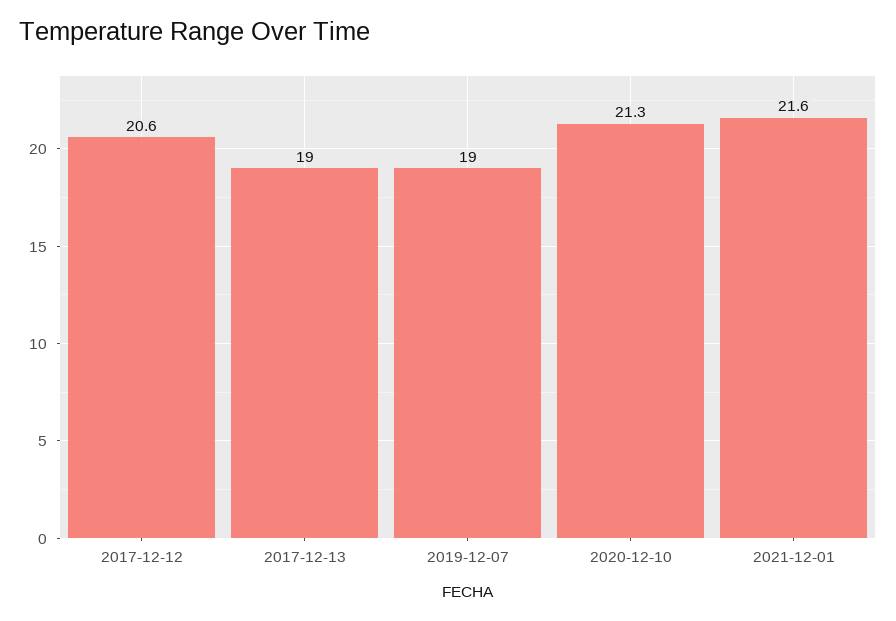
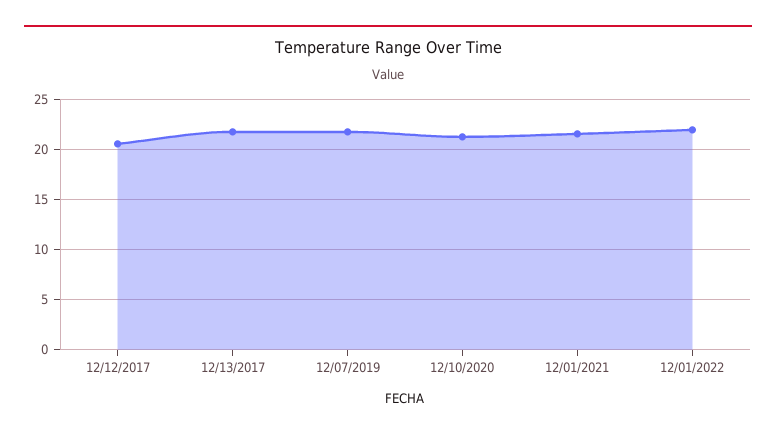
2017-12-13: 19 -> 22
2019-12-07: 19 -> 22
12/01/2022: none -> 22

